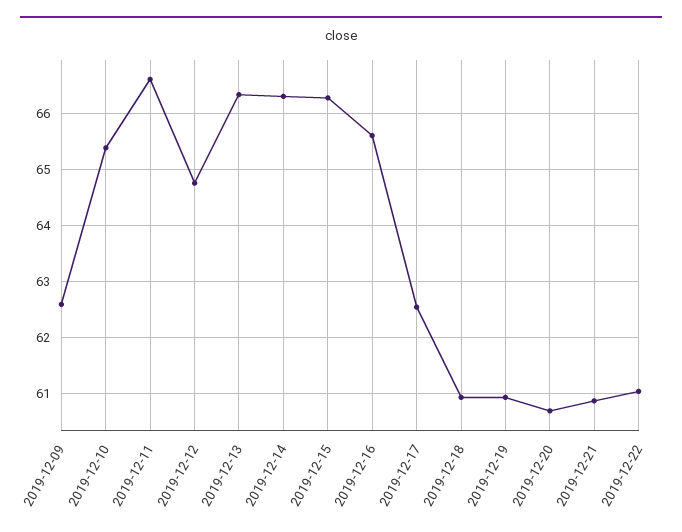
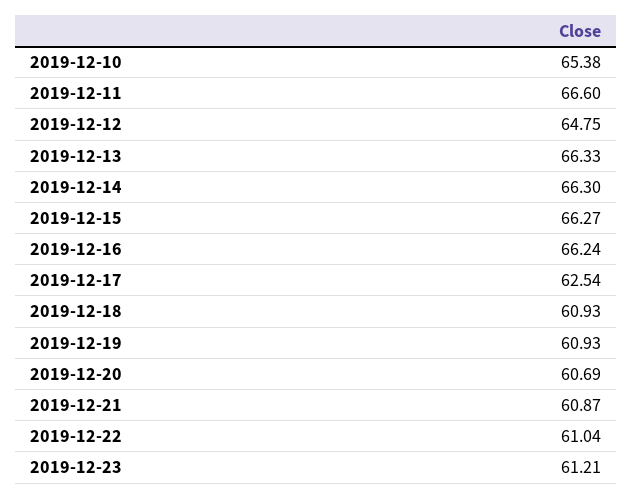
2019-12-09: 62.6 -> none
2019-12-16: 65.6 -> 66.24
2019-12-23: none -> 61.21

